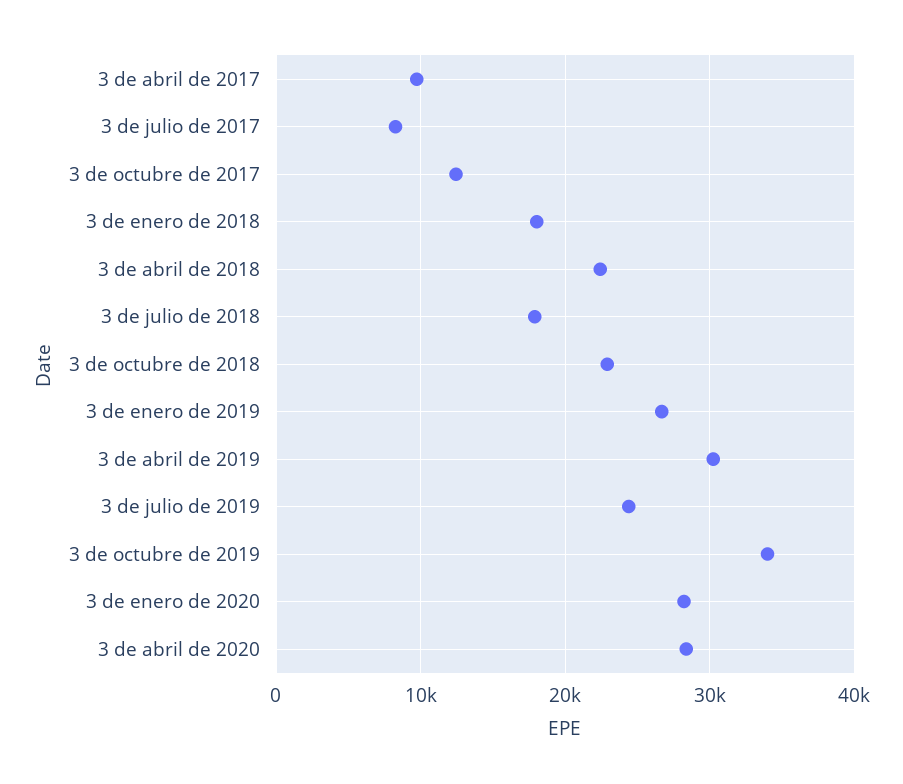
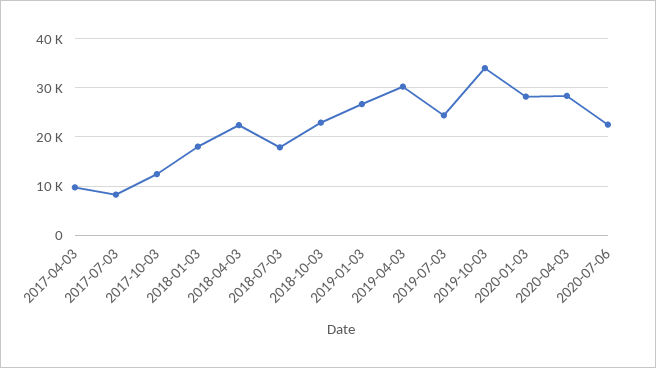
2020-07-06: none -> 22000

